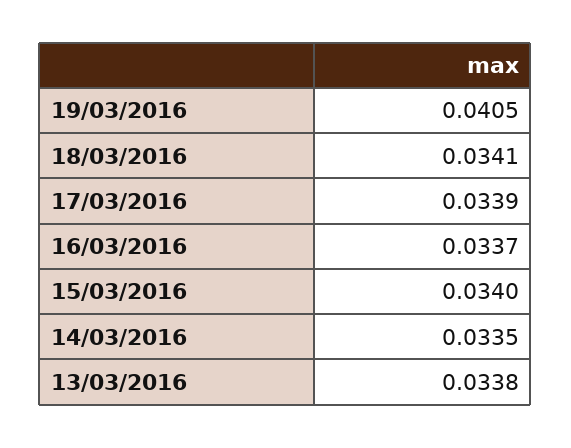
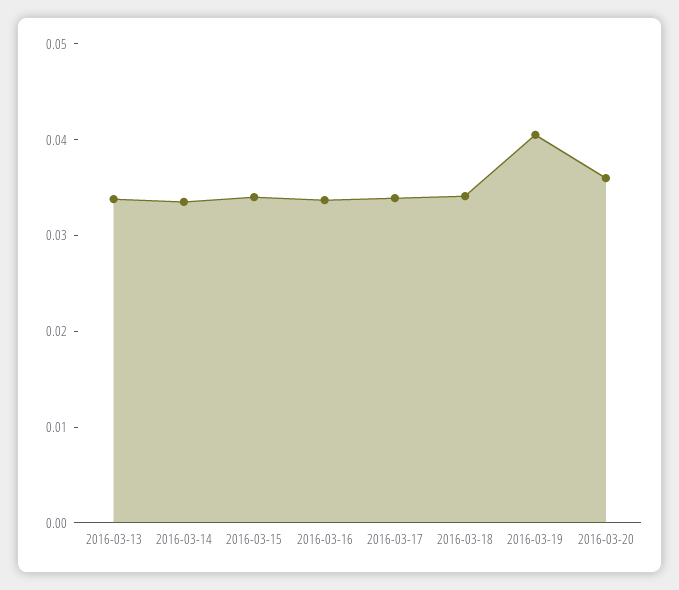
2016-03-20: none -> 0.036

